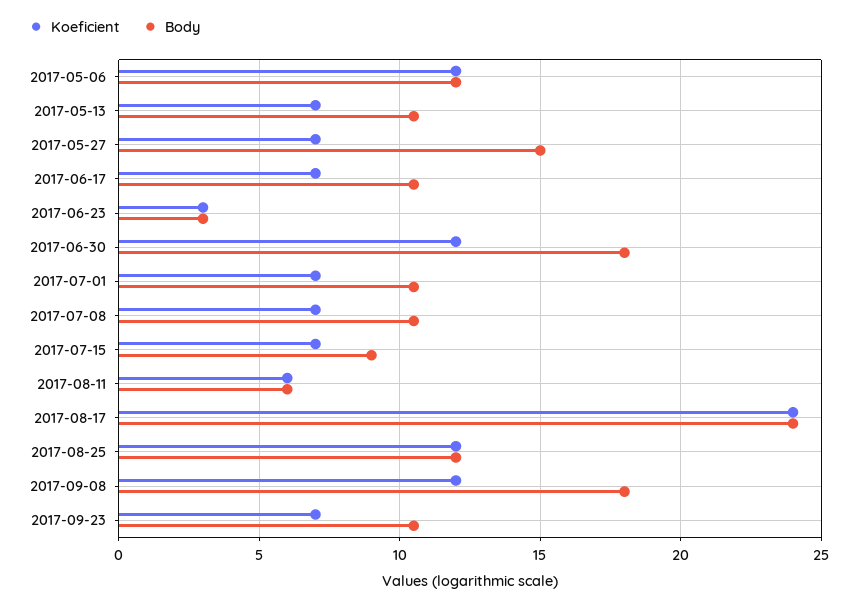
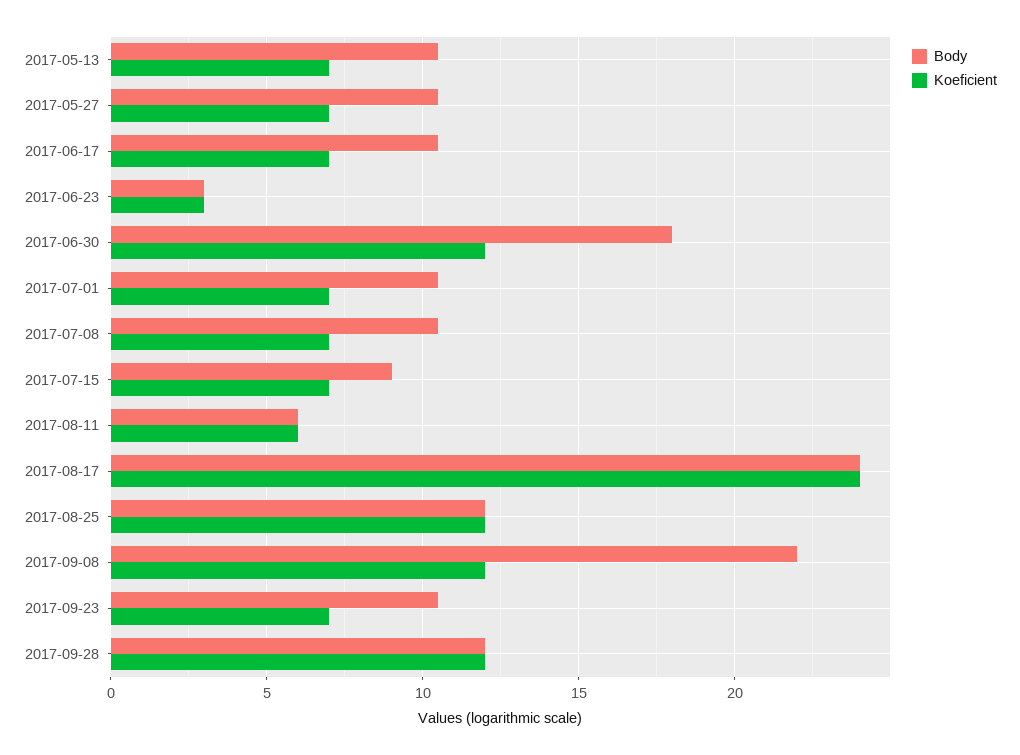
Koeficient, 2017-05-06: 12 -> none
Body, 2017-05-06: 12 -> none
Body, 2017-05-27: 15 -> 10.5
Body, 2017-09-08: 18 -> 22
Body, 2017-09-28: none -> 12
Koeficient, 2017-09-28: none -> 12

